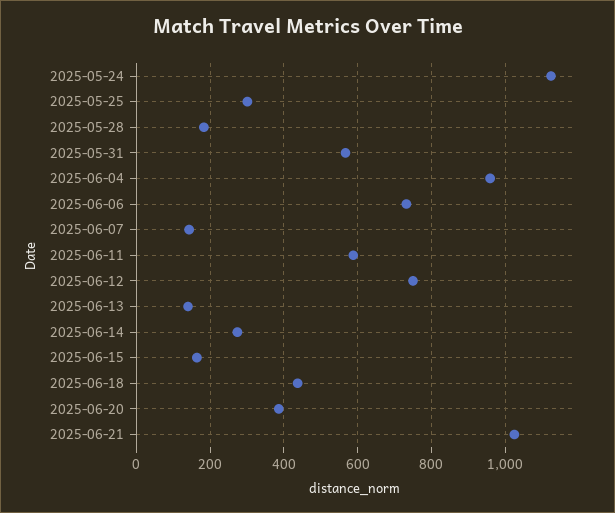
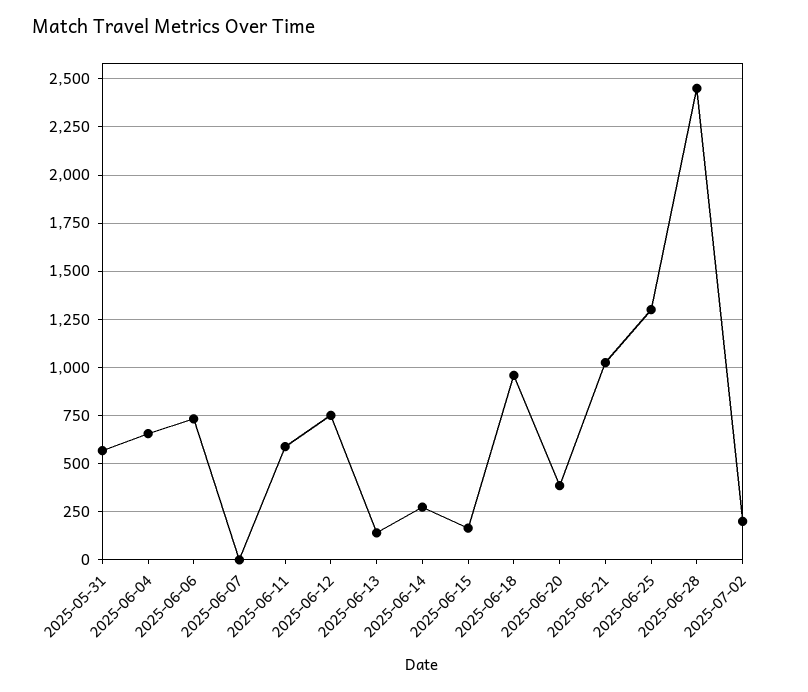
2025-05-24: 1120 -> none
2025-05-25: 300 -> none
2025-05-28: 180 -> none
2025-06-04: 960 -> 650
2025-06-07: 140 -> 0
2025-06-18: 440 -> 950
2025-06-25: none -> 1300
2025-06-28: none -> 2450
2025-07-02: none -> 200

